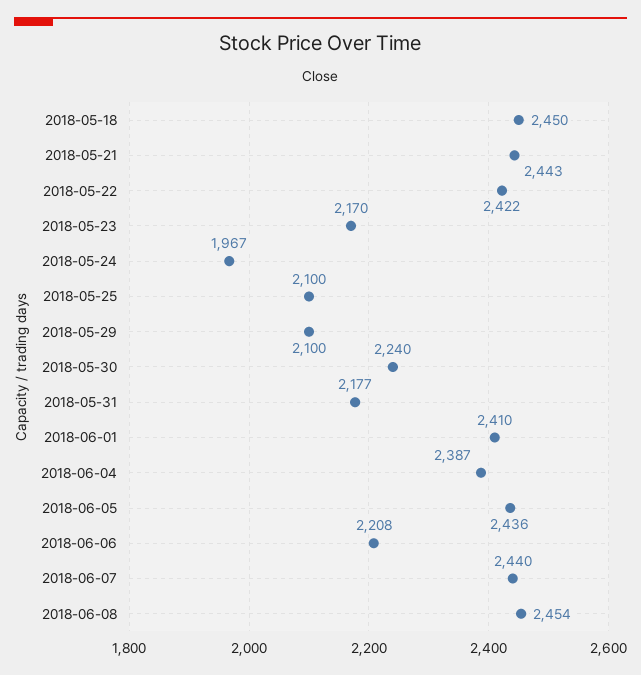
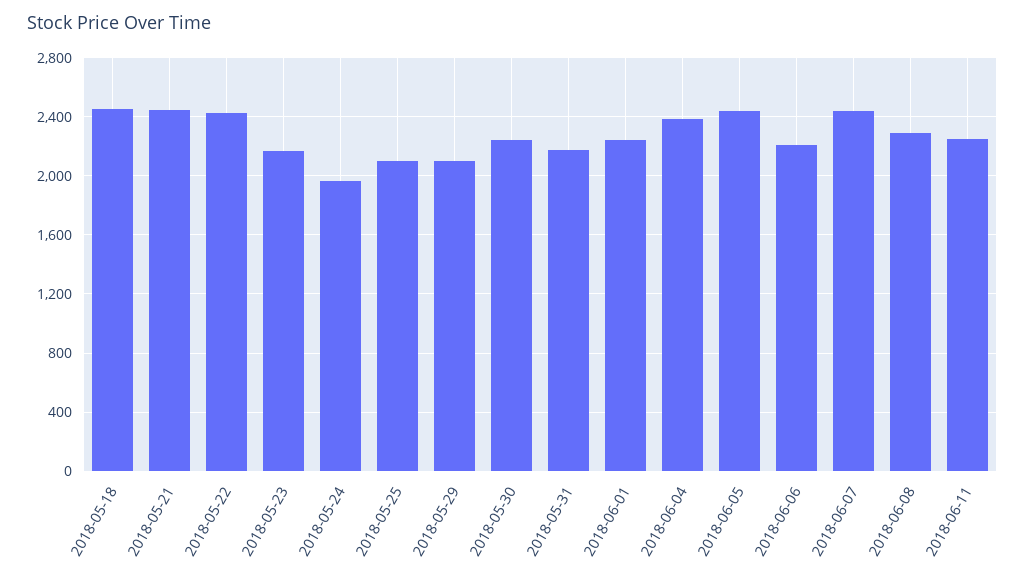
2018-06-01: 2410 -> 2250
2018-06-08: 2454 -> 2300
2018-06-11: none -> 2250

